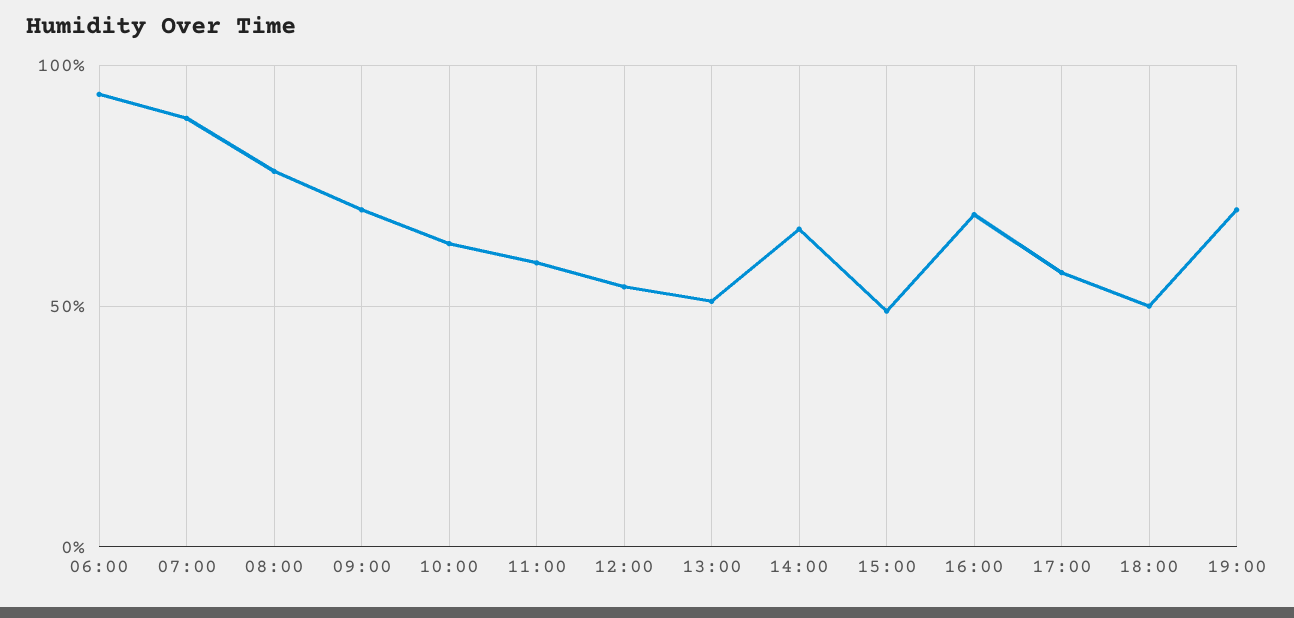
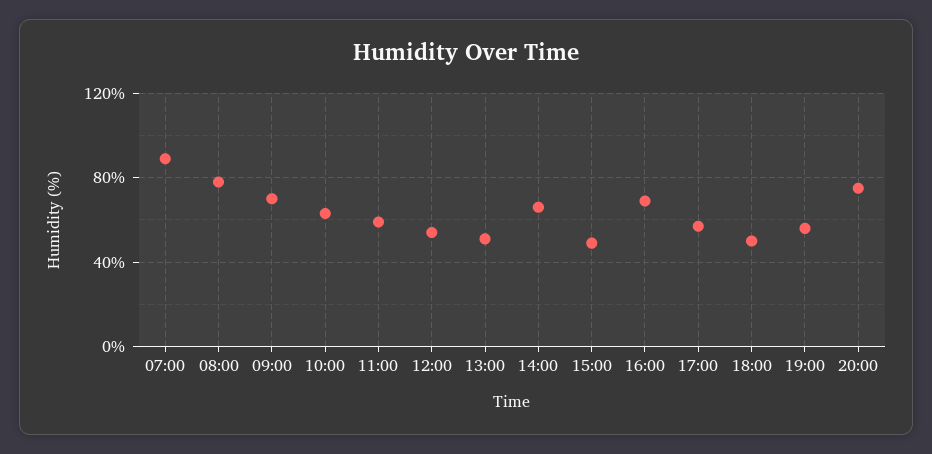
06:00: 95 -> none
19:00: 70 -> 55
20:00: none -> 75

